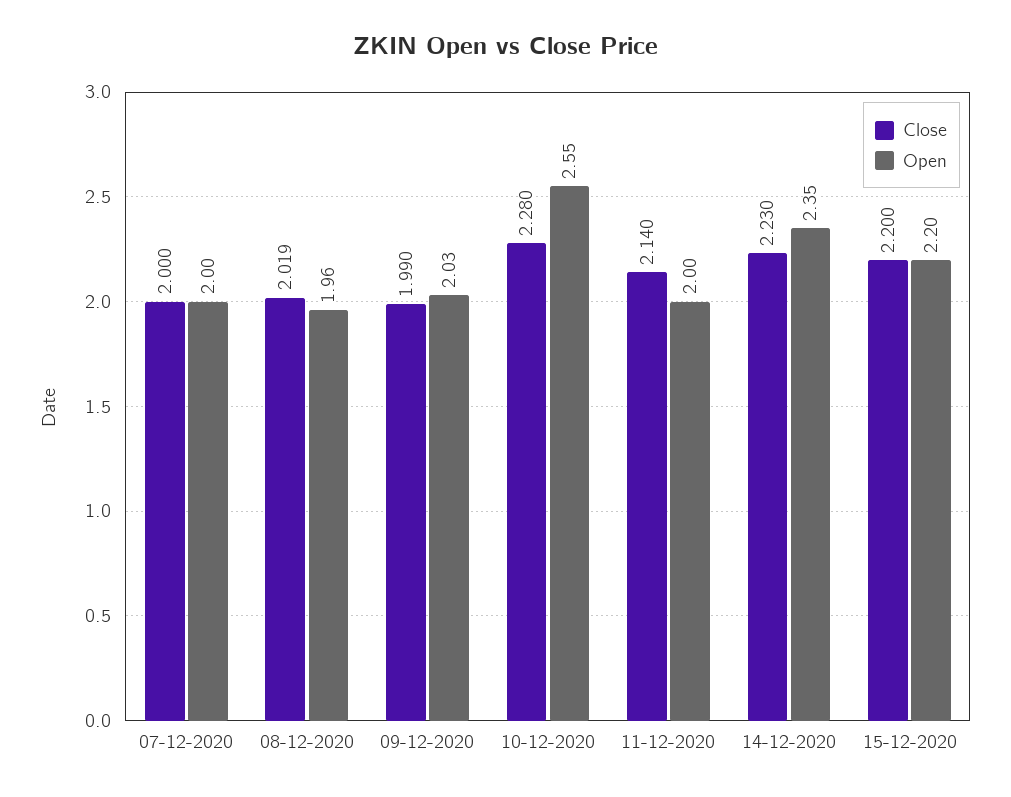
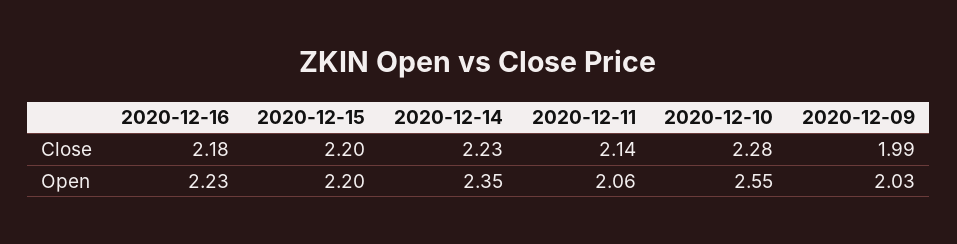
Close, 07-12-2020: 2 -> none
Open, 07-12-2020: 2 -> none
Close, 08-12-2020: 2.019 -> none
Open, 08-12-2020: 1.96 -> none
Open, 11-12-2020: 2 -> 2.06
Close, 2020-12-16: none -> 2.18
Open, 2020-12-16: none -> 2.23

